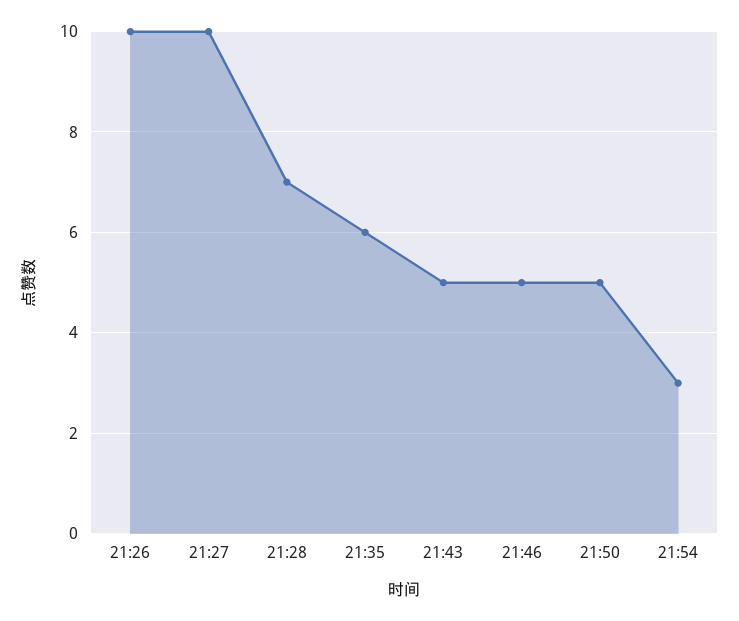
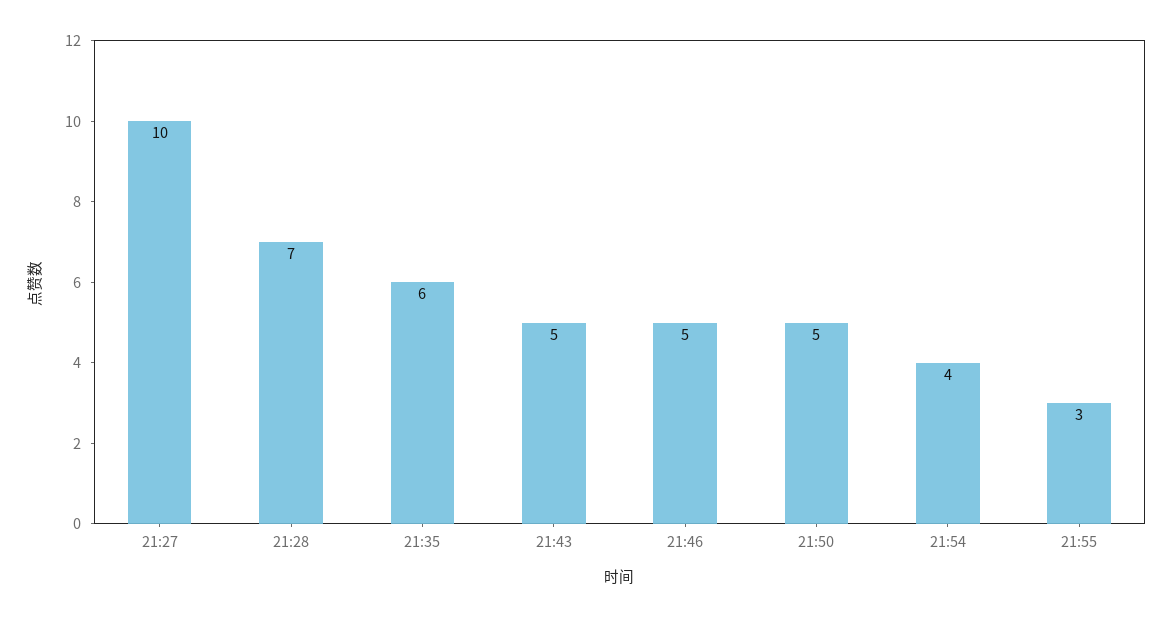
21:26: 10 -> none
21:54: 3 -> 4
21:55: none -> 3

